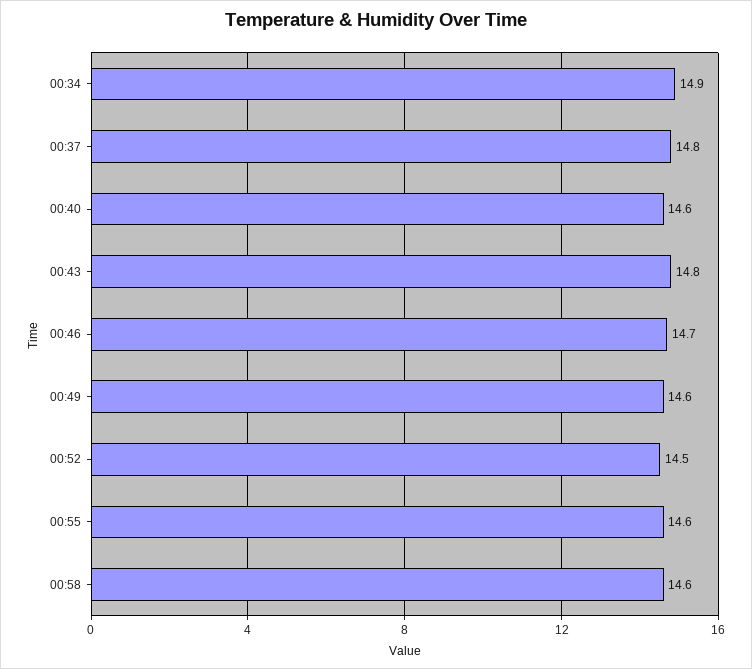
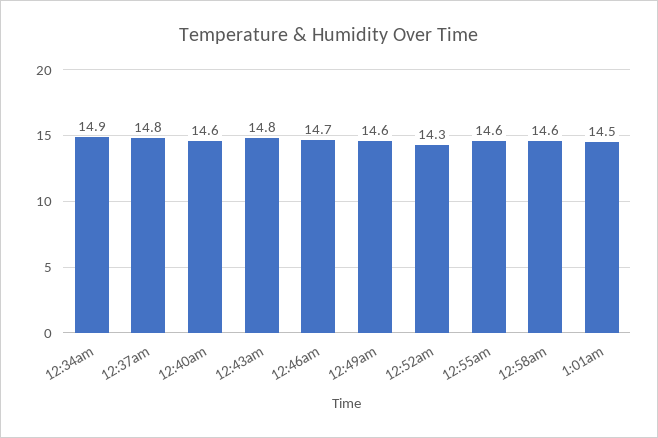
00:52: 14.5 -> 14.3
1:01am: none -> 14.5

